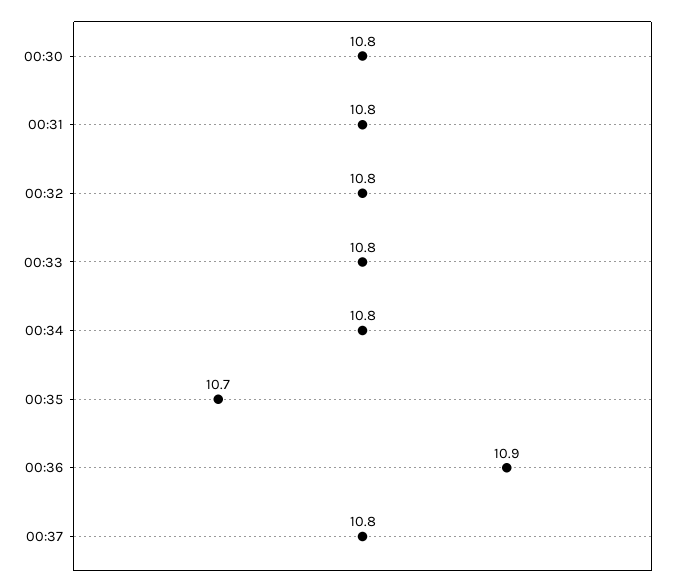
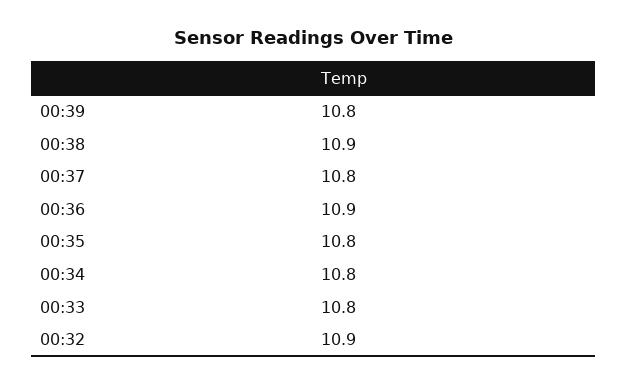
00:30: 10.8 -> none
00:31: 10.8 -> none
00:32: 10.8 -> 10.9
00:35: 10.7 -> 10.8
00:39: none -> 10.8
00:38: none -> 10.9

